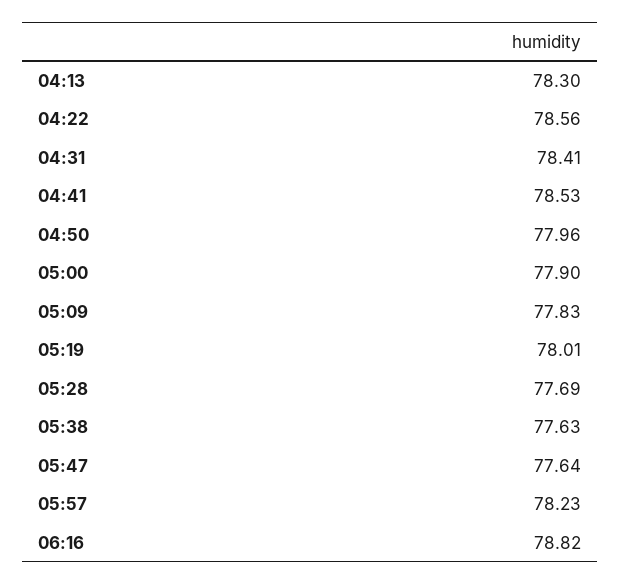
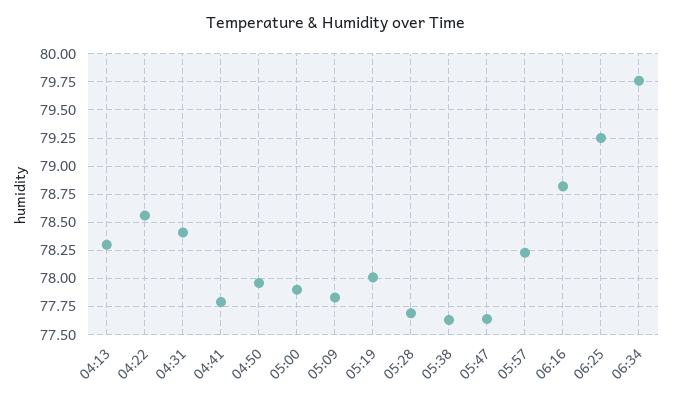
04:41: 78.53 -> 77.75
06:25: none -> 79.25
06:34: none -> 79.75

